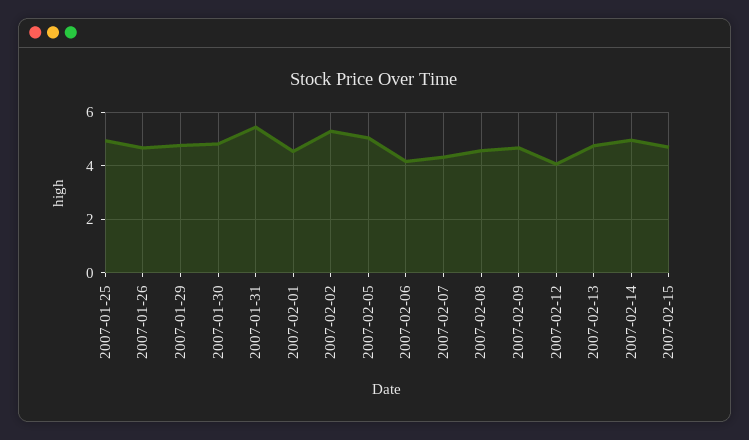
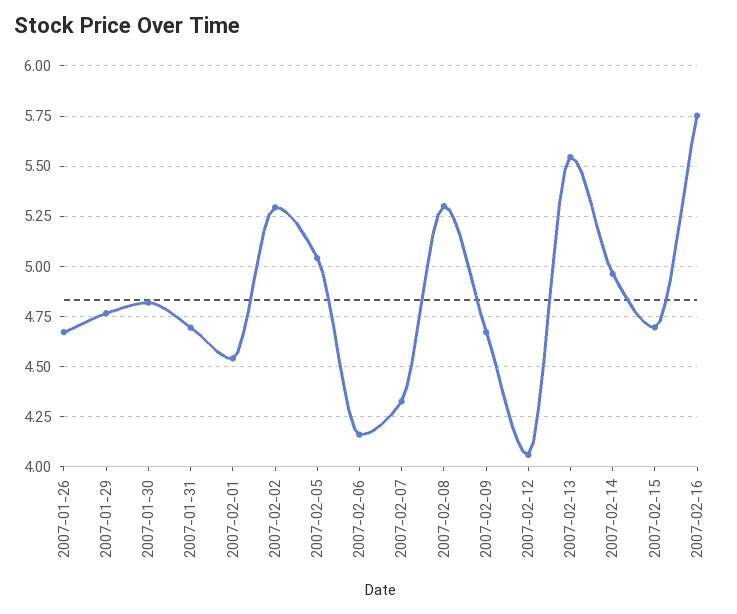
2007-01-25: 5 -> none
2007-01-31: 5.5 -> 4.7
2007-02-08: 4.5 -> 5.3
2007-02-13: 4.75 -> 5.55
2007-02-16: none -> 5.75

